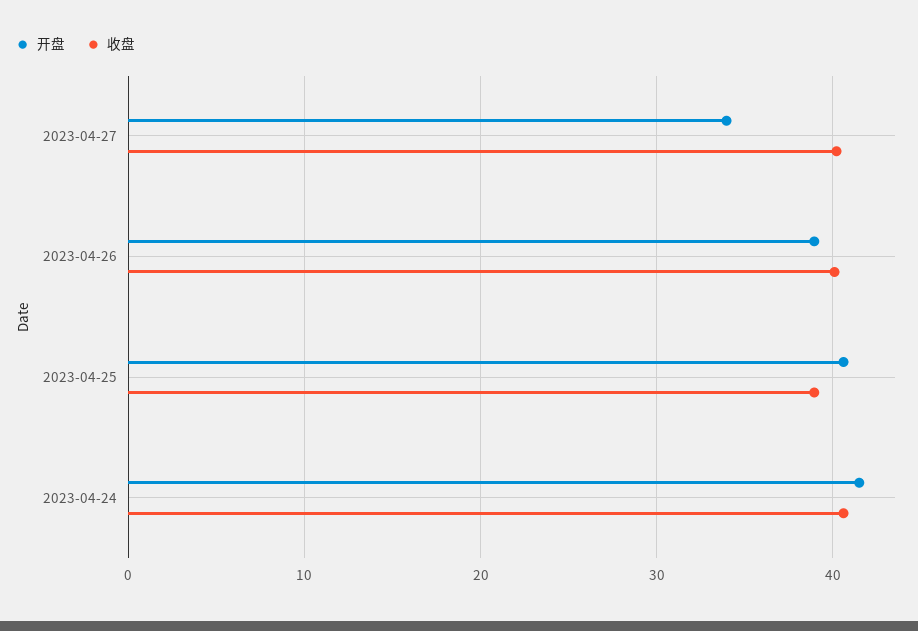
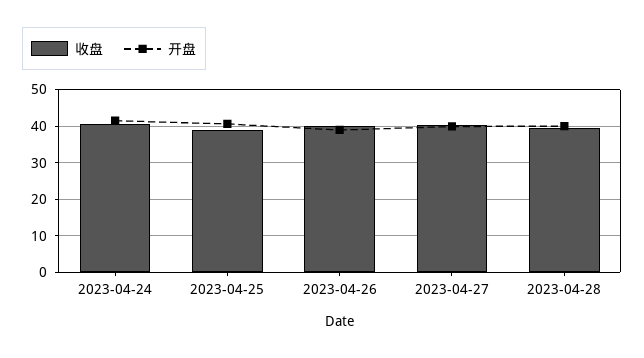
开盘, 2023-04-27: 34 -> 40
收盘, 2023-04-28: none -> 40
开盘, 2023-04-28: none -> 40

